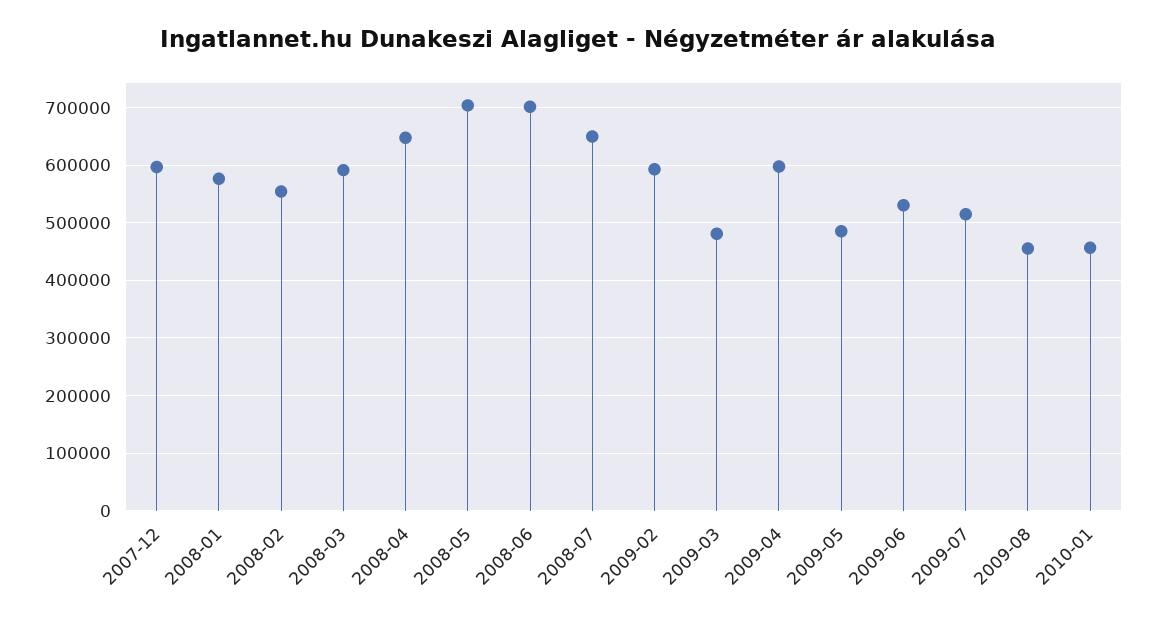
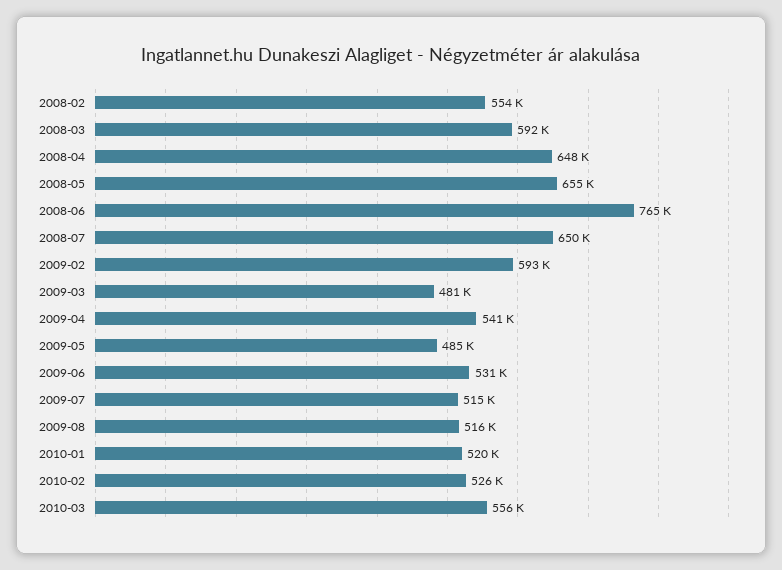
2007-12: 600000 -> none
2008-01: 580000 -> none
2008-05: 700000 -> 655000
2008-06: 700000 -> 765000
2009-04: 600000 -> 541000
2009-08: 460000 -> 516000
2010-01: 460000 -> 520000
2010-02: none -> 526000
2010-03: none -> 556000

